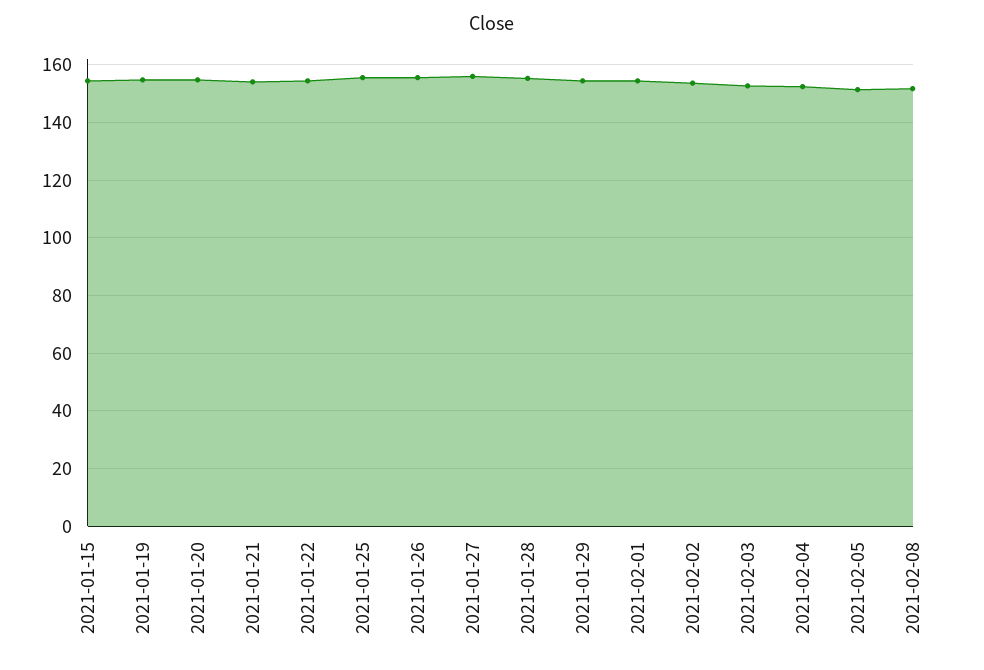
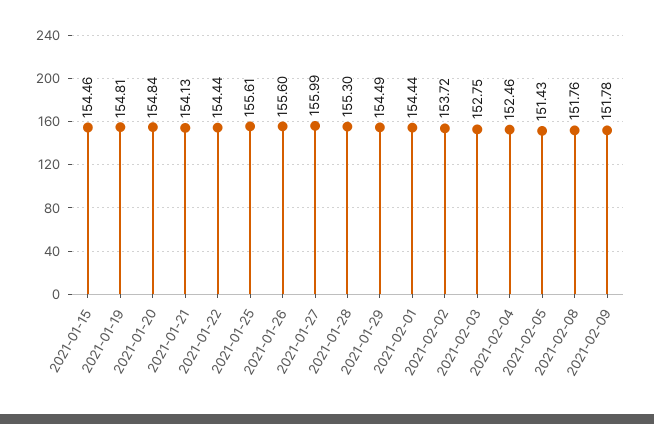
2021-02-09: none -> 151.78

